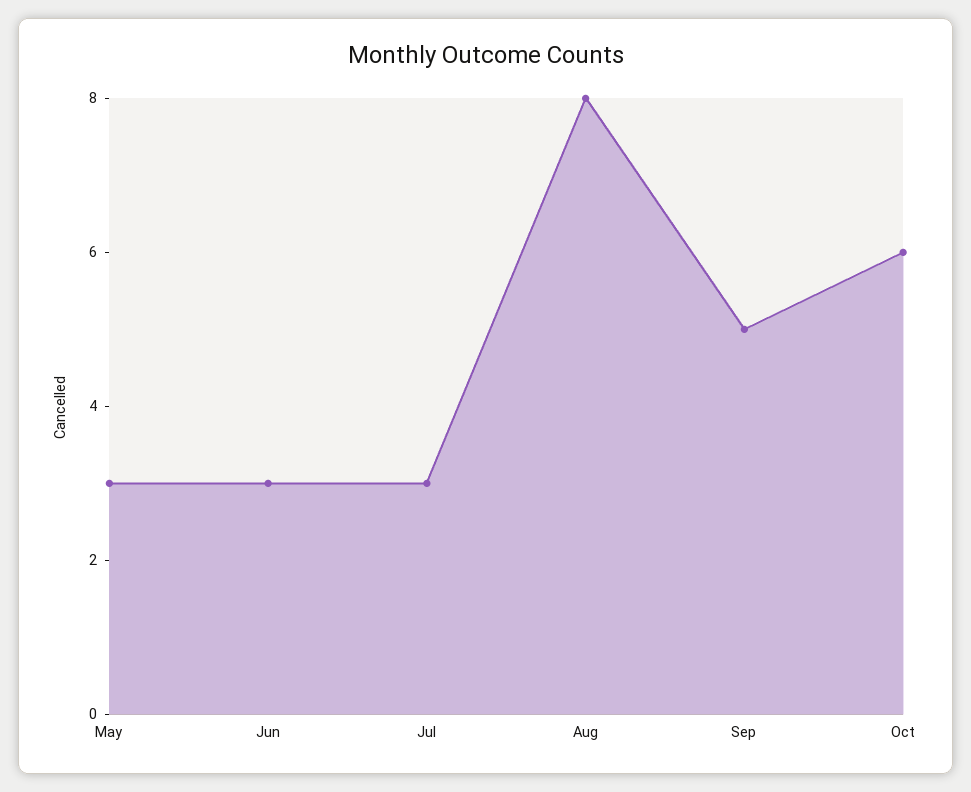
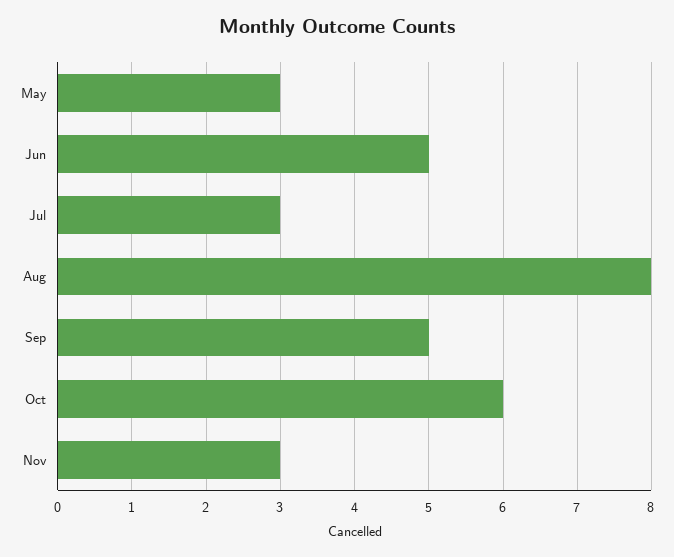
Jun: 3 -> 5
Nov: none -> 3

